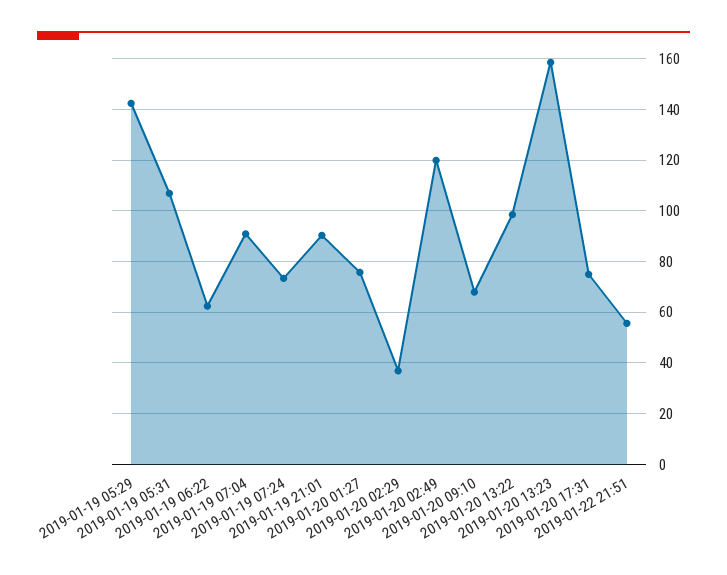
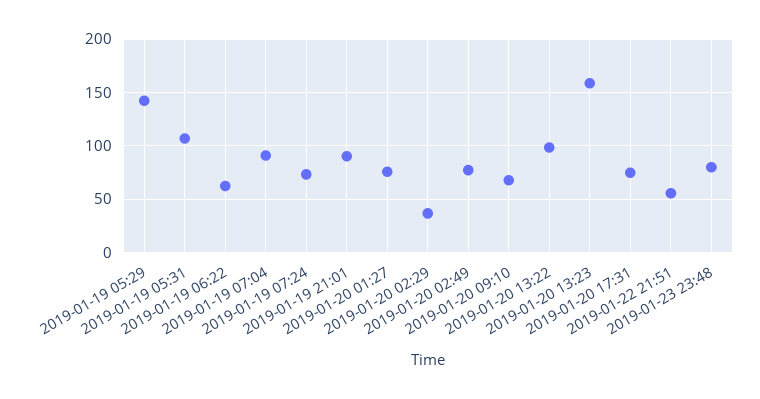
2019-01-20 02:49: 120 -> 80
2019-01-23 23:48: none -> 80

